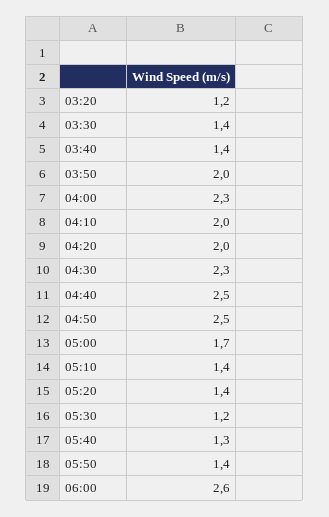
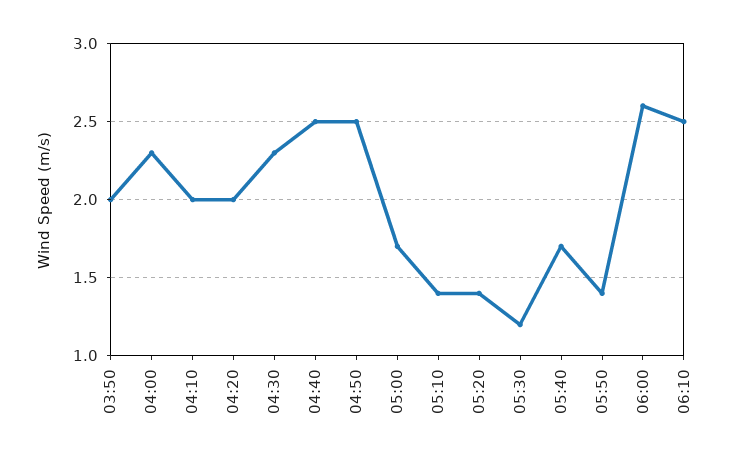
03:20: 1.2 -> none
03:30: 1.4 -> none
03:40: 1.4 -> none
05:40: 1.3 -> 1.7
06:10: none -> 2.5

